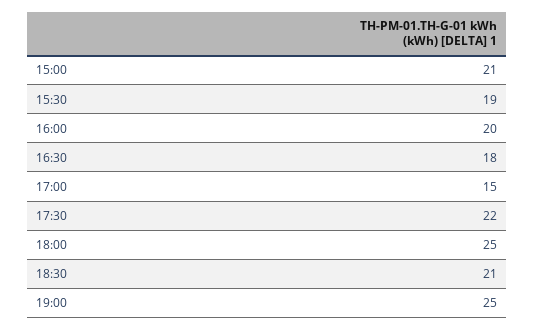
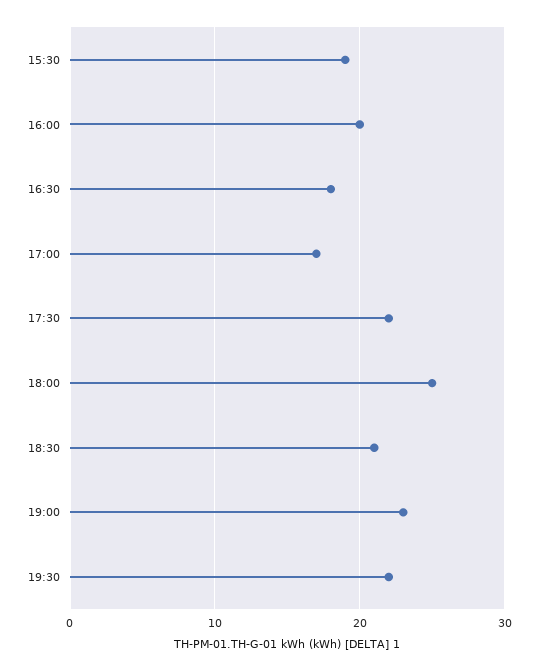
15:00: 21 -> none
17:00: 15 -> 17
19:00: 25 -> 23
19:30: none -> 22

